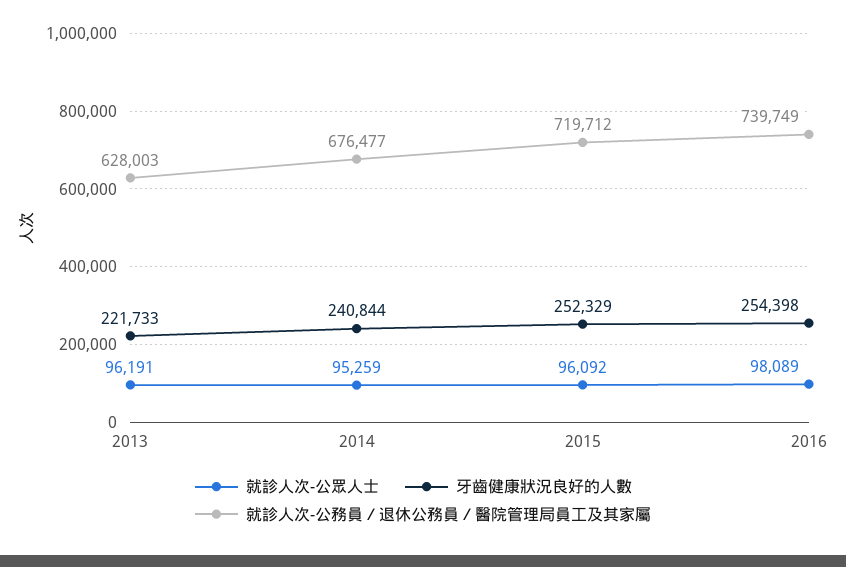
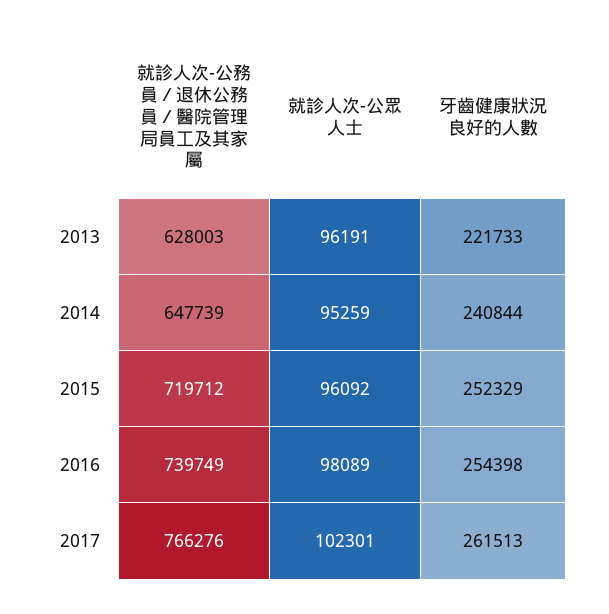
就診人次-公務員／退休公務員／醫院管理局員工及其家屬, 2014: 676477 -> 647739
就診人次-公務員／退休公務員／醫院管理局員工及其家屬, 2017: none -> 766276
就診人次-公眾人士, 2017: none -> 102301
牙齒健康狀況良好的人數, 2017: none -> 261513

